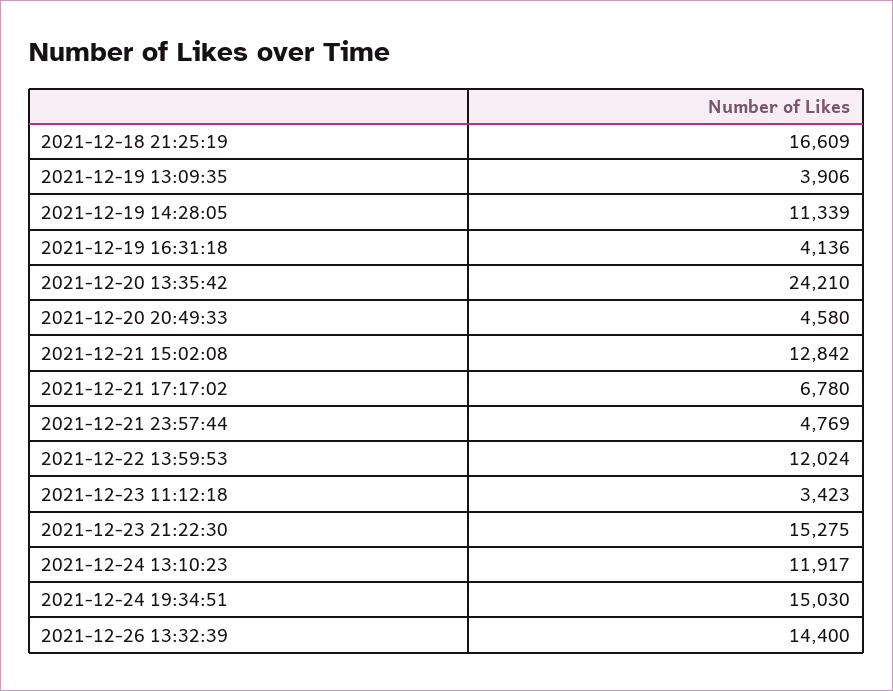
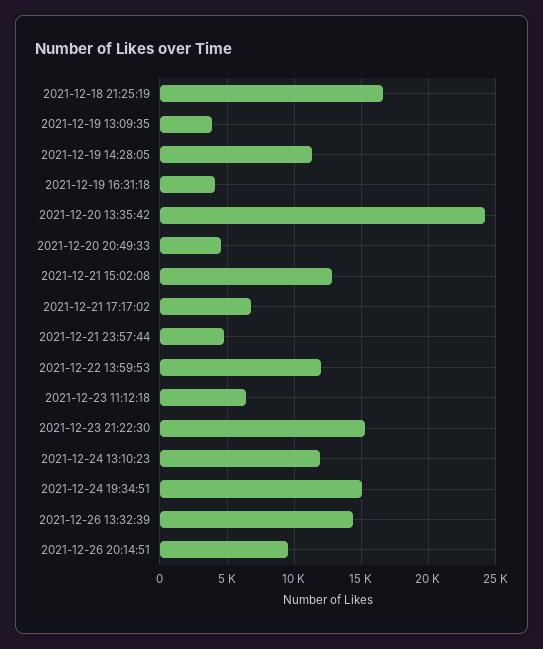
2021-12-23 11:12:18: 3423 -> 6500
2021-12-26 20:14:51: none -> 9500

